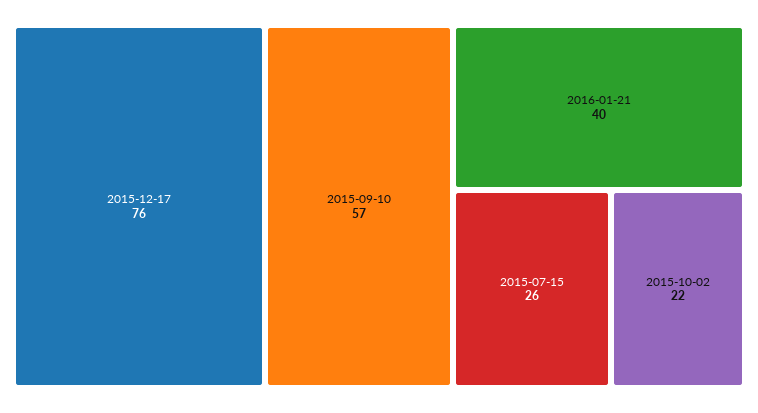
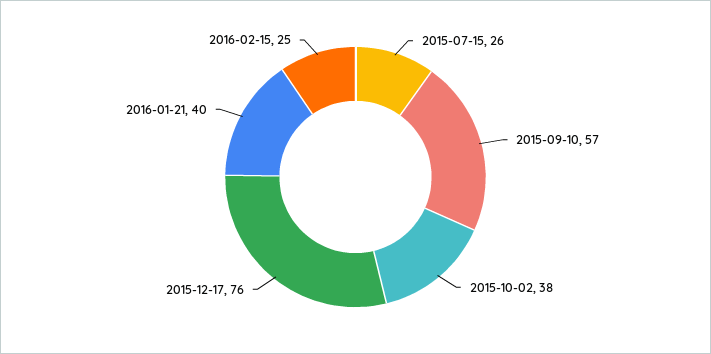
2015-10-02: 22 -> 38
2016-02-15: none -> 25

